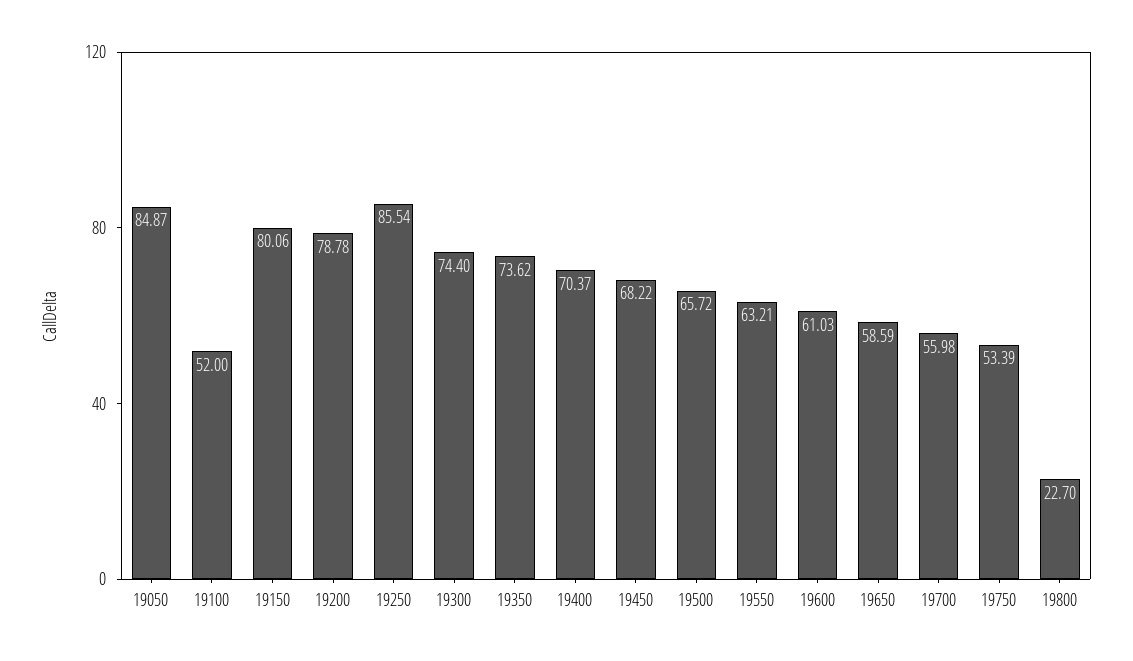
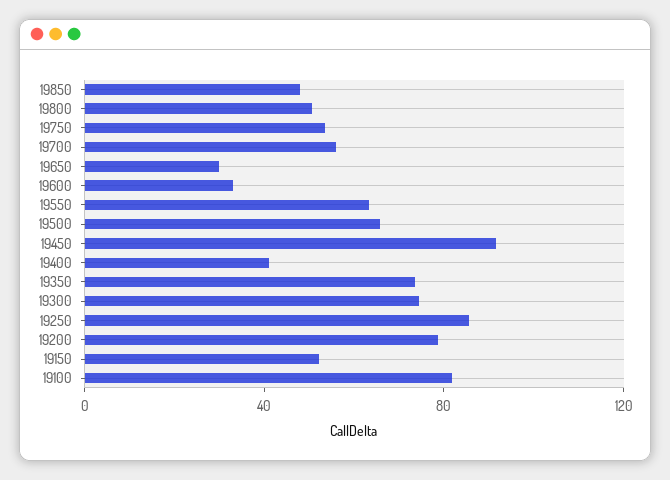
19050: 84.87 -> none
19100: 52 -> 80
19150: 80.06 -> 50
19400: 70.37 -> 40
19450: 68.22 -> 90
19600: 61.03 -> 30
19650: 58.59 -> 30
19800: 22.7 -> 50
19850: none -> 50

